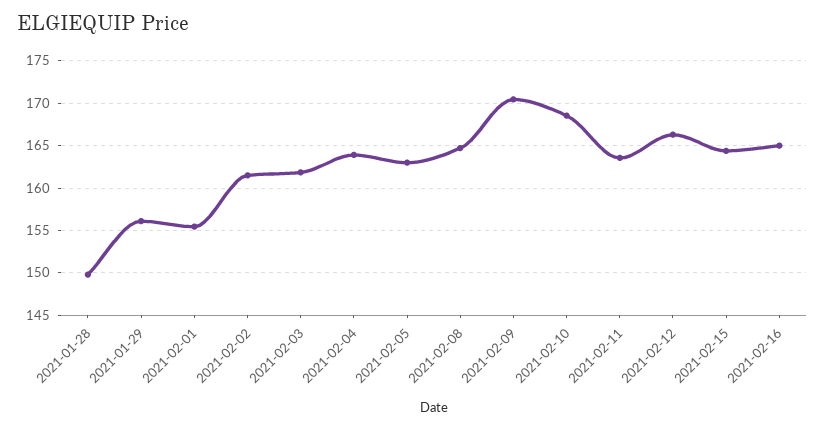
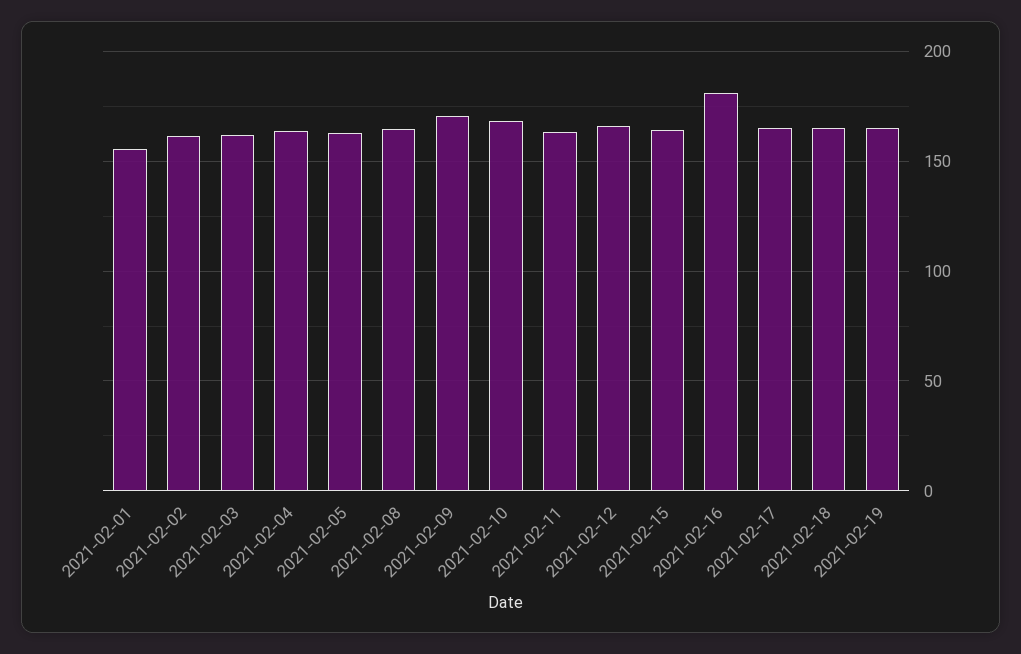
2021-01-28: 150 -> none
2021-01-29: 156 -> none
2021-02-16: 165 -> 180
2021-02-17: none -> 165
2021-02-18: none -> 165
2021-02-19: none -> 165

